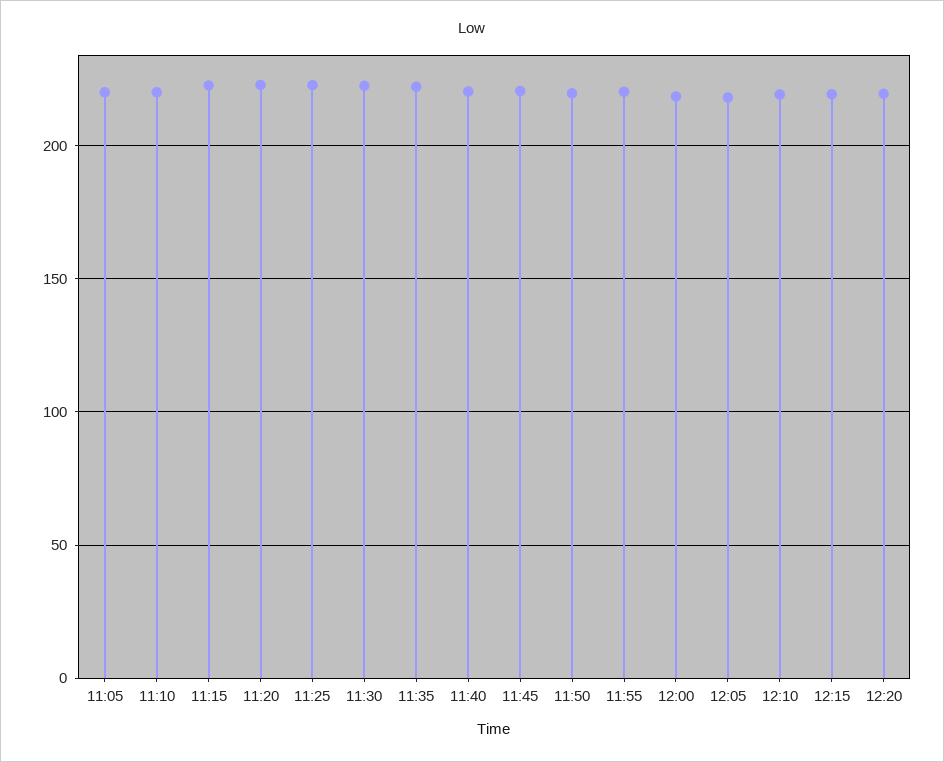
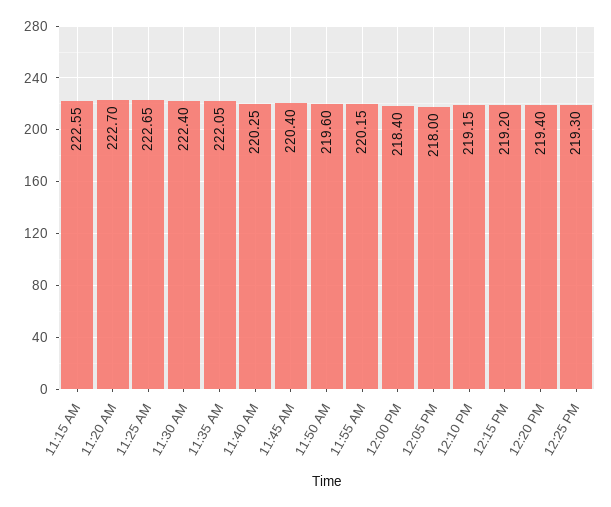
11:05: 220 -> none
11:10: 220 -> none
12:25 PM: none -> 219.3

